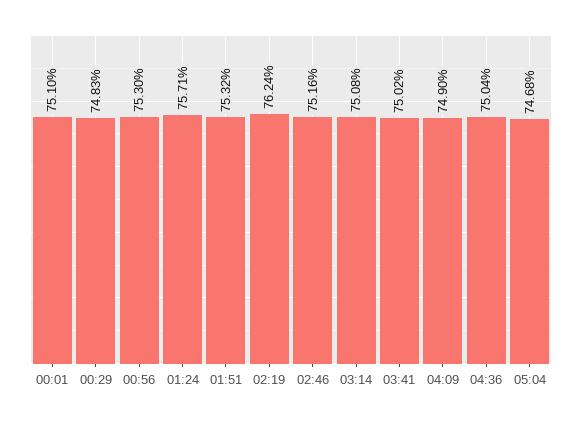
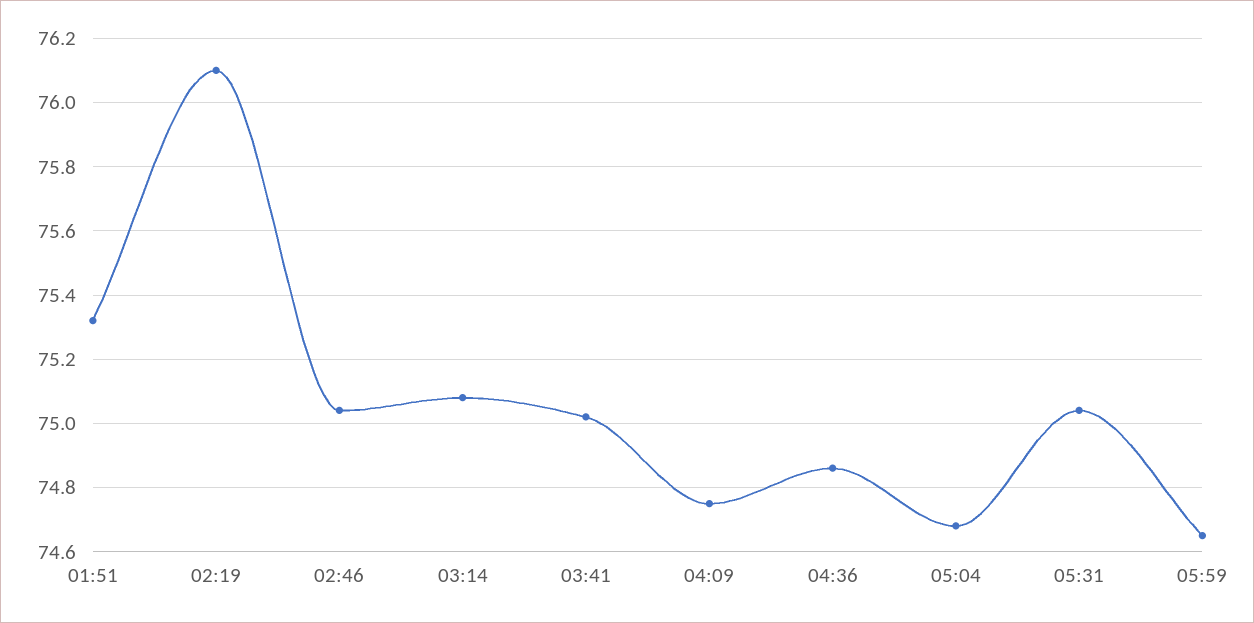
00:01: 75.1 -> none
00:29: 74.83 -> none
00:56: 75.3 -> none
01:24: 75.71 -> none
02:19: 76.24 -> 76.1
02:46: 75.16 -> 75.05
04:09: 74.9 -> 74.75
04:36: 75.04 -> 74.85
05:31: none -> 75.05
05:59: none -> 74.65

